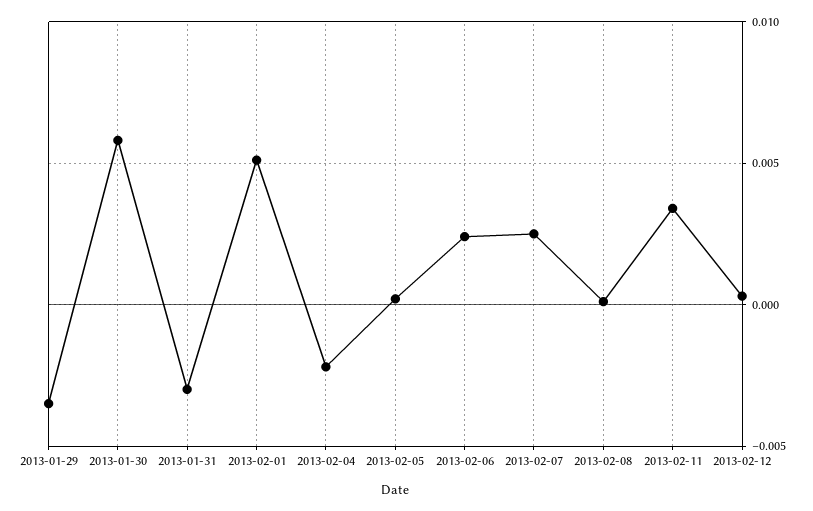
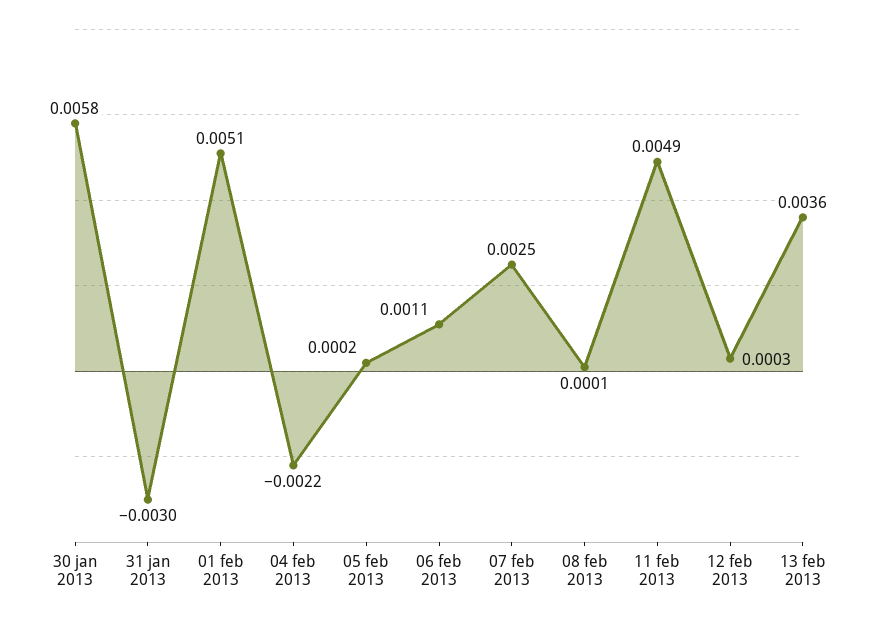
2013-01-29: -0.0035 -> none
2013-02-06: 0.0025 -> 0.0011
2013-02-11: 0.0035 -> 0.0049
13 feb 2013: none -> 0.0036

